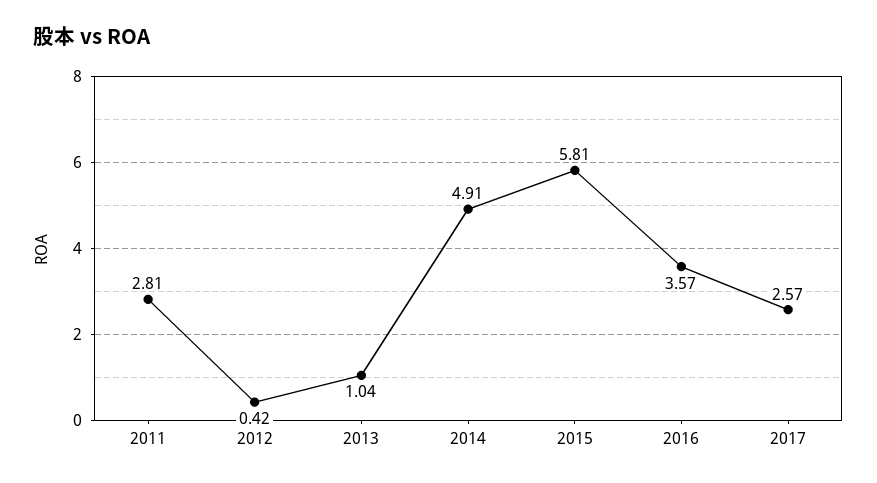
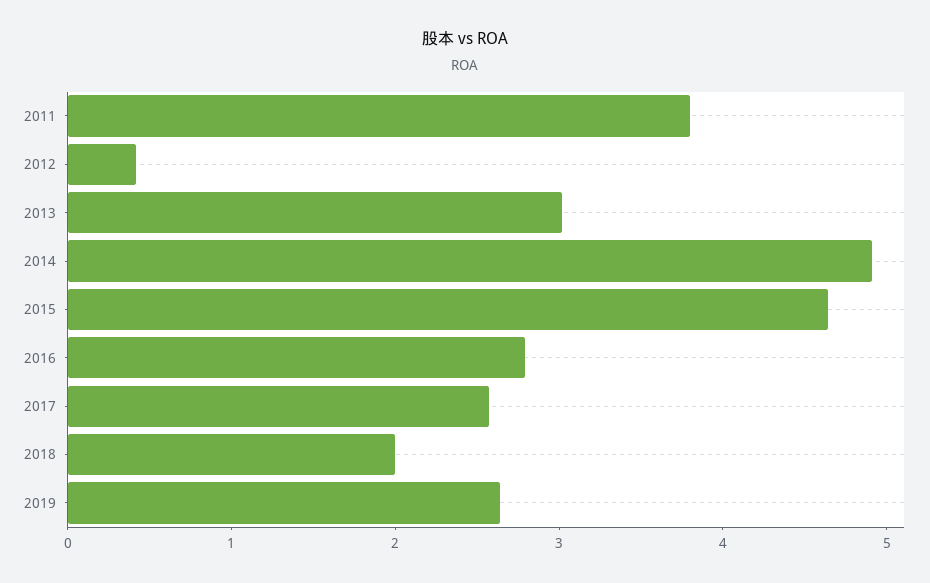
2011: 2.81 -> 3.8
2013: 1.04 -> 3
2015: 5.81 -> 4.6
2016: 3.57 -> 2.8
2018: none -> 2
2019: none -> 2.6

